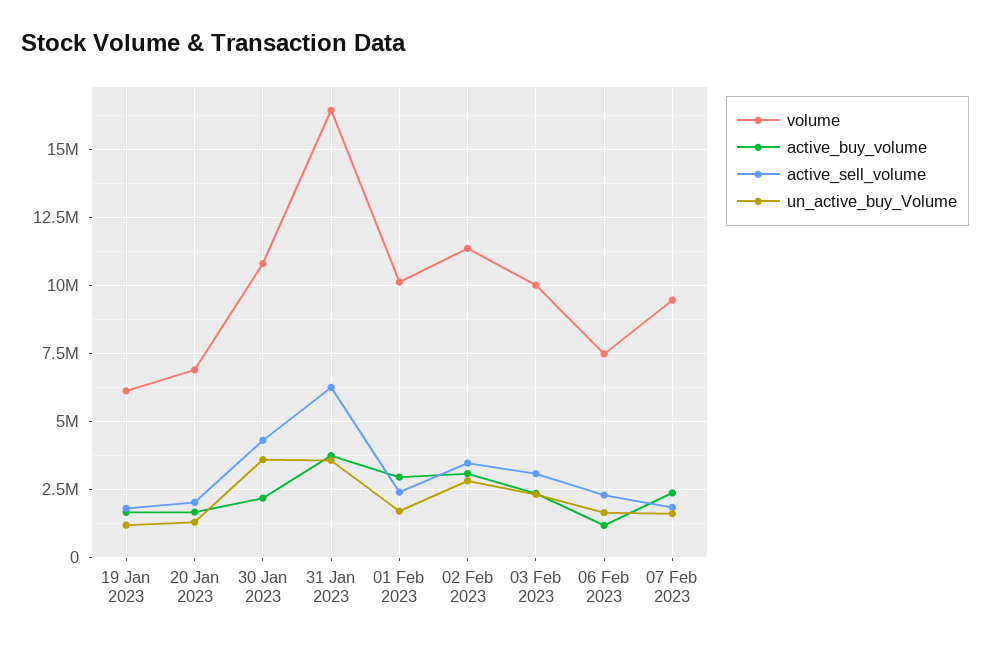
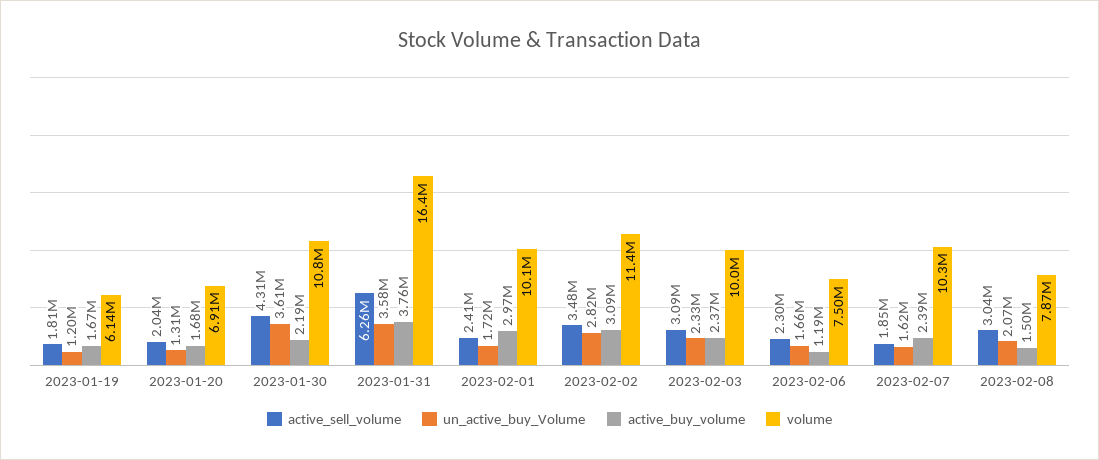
volume, 07 Feb 2023: 9500000 -> 10300000
active_sell_volume, 2023-02-08: none -> 3040000
un_active_buy_Volume, 2023-02-08: none -> 2070000
active_buy_volume, 2023-02-08: none -> 1500000
volume, 2023-02-08: none -> 7870000

